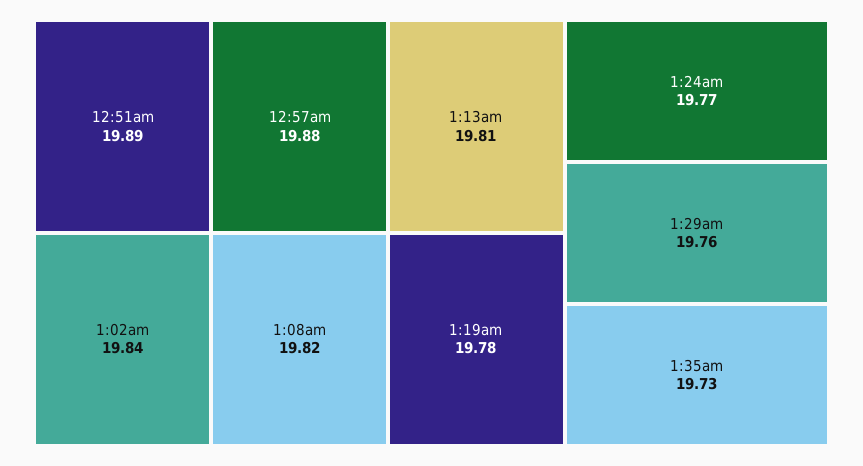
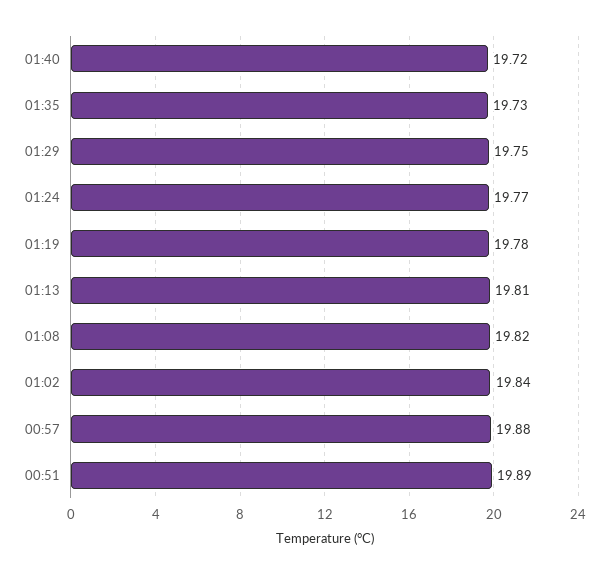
1:29am: 19.76 -> 19.75
01:40: none -> 19.72

